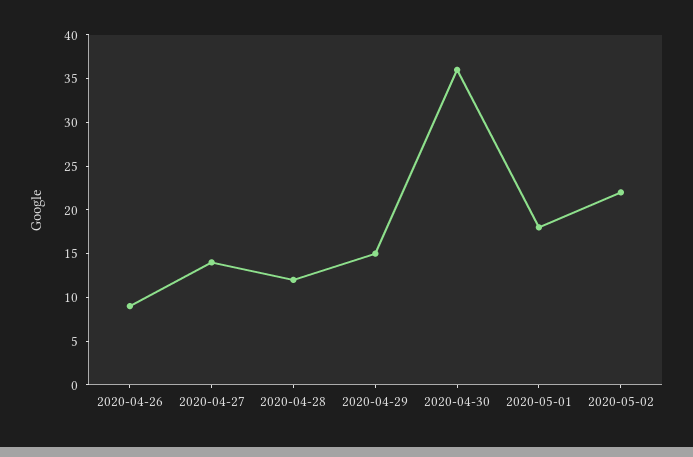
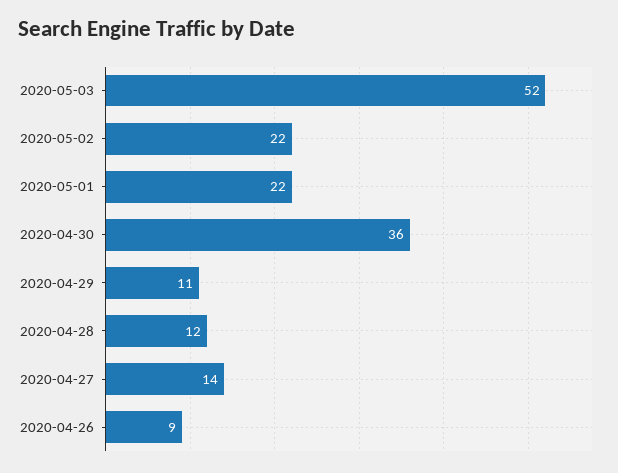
2020-04-29: 15 -> 11
2020-05-01: 18 -> 22
2020-05-03: none -> 52

